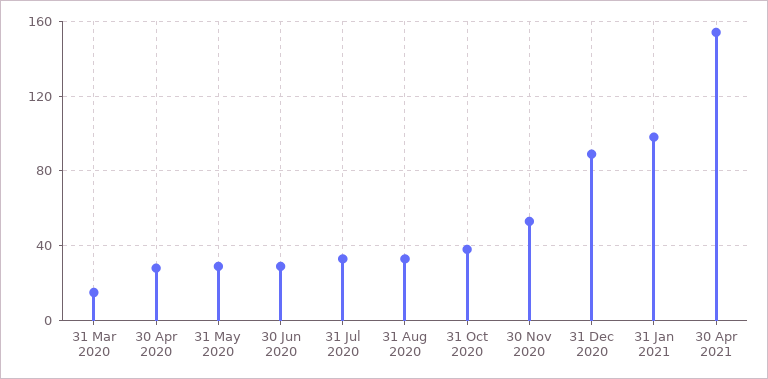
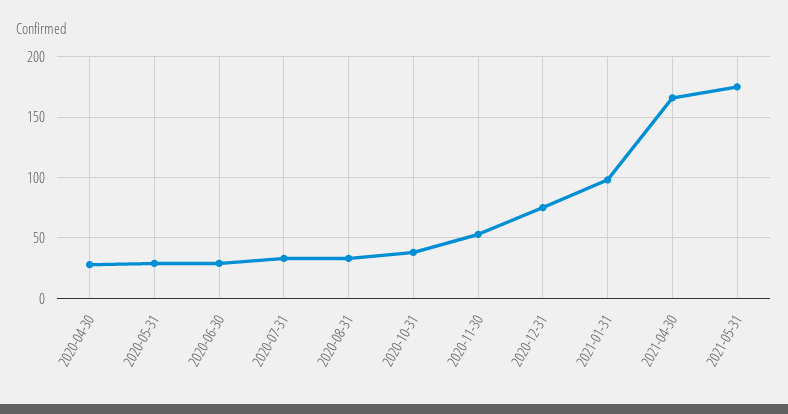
31 Mar 2020: 15 -> none
31 Dec 2020: 90 -> 75
30 Apr 2021: 155 -> 165
2021-05-31: none -> 175

